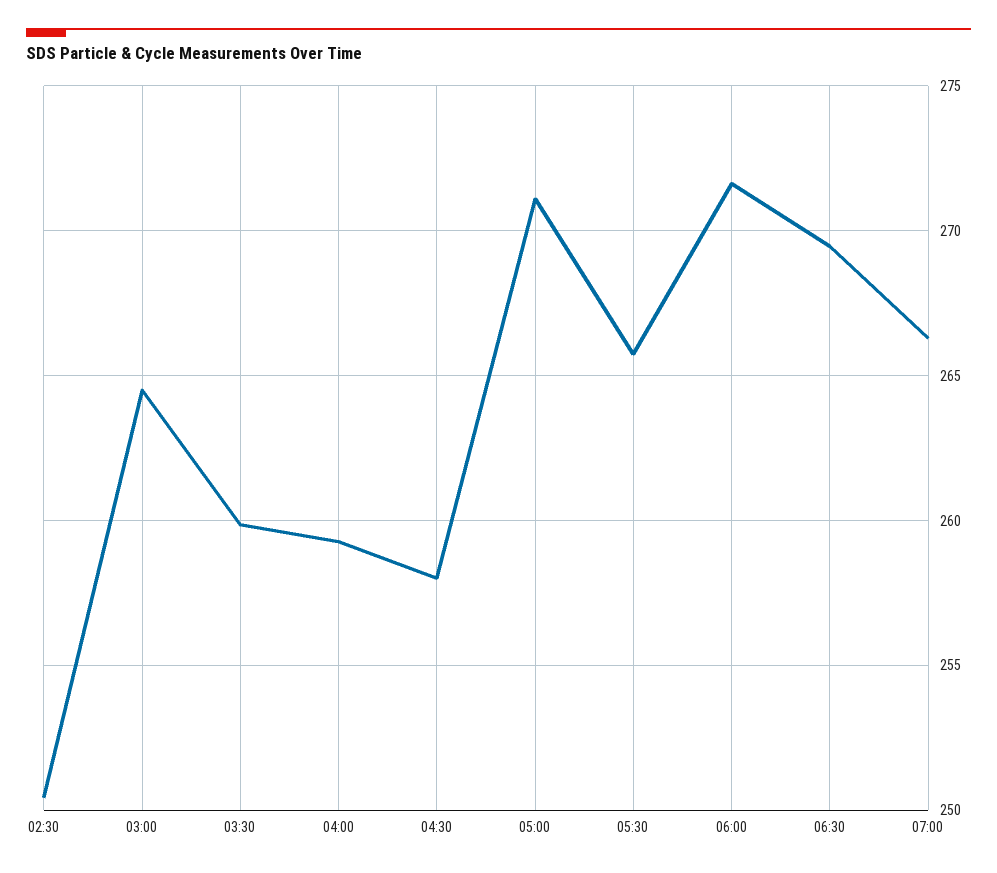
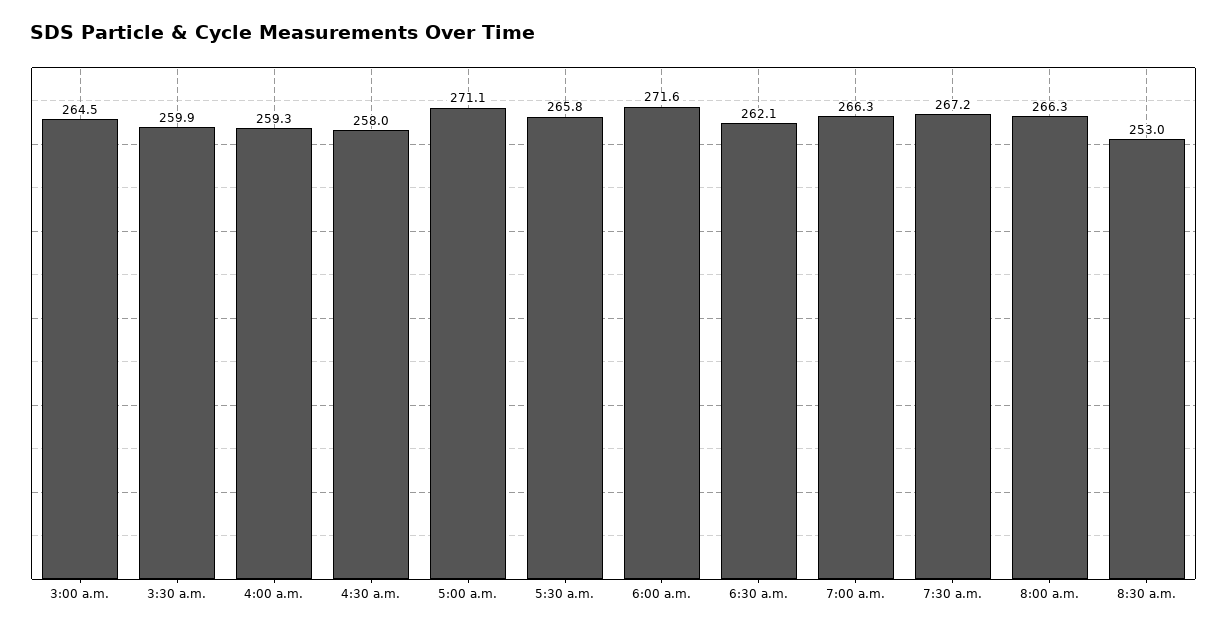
02:30: 250.5 -> none
06:30: 269.5 -> 262.1
7:30 a.m.: none -> 267.2
8:00 a.m.: none -> 266.3
8:30 a.m.: none -> 253

